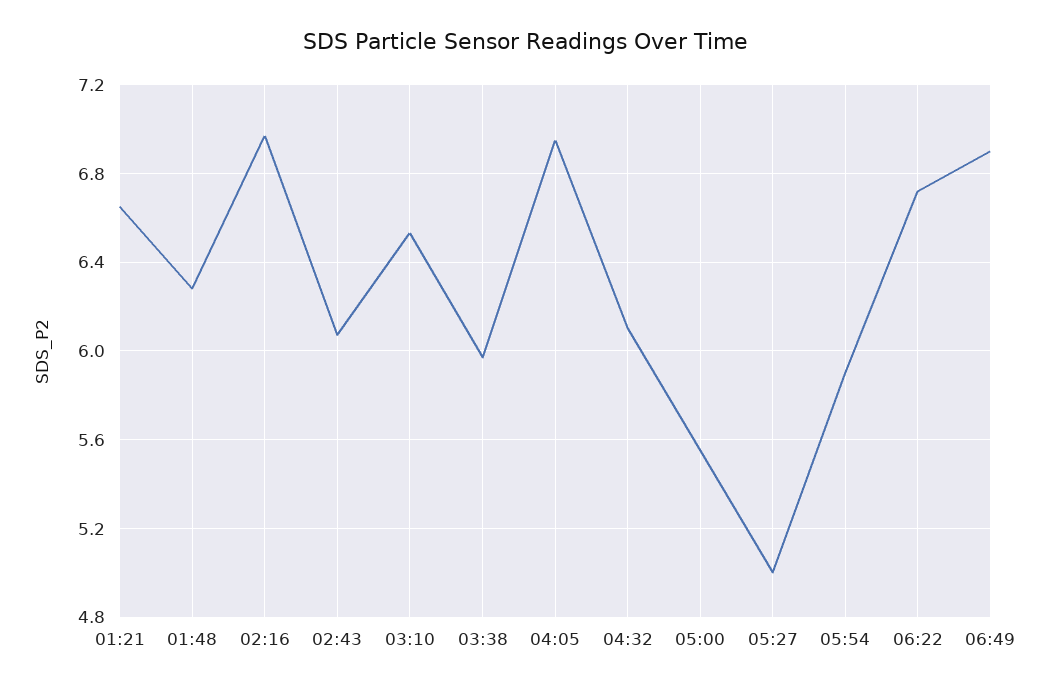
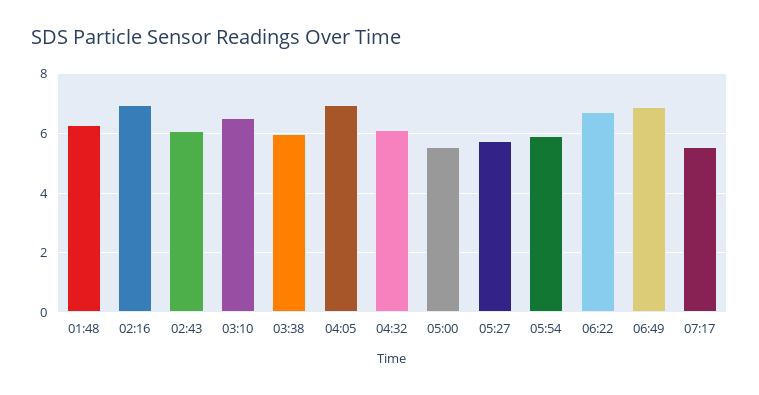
01:21: 6.65 -> none
05:27: 5 -> 5.75
07:17: none -> 5.5

